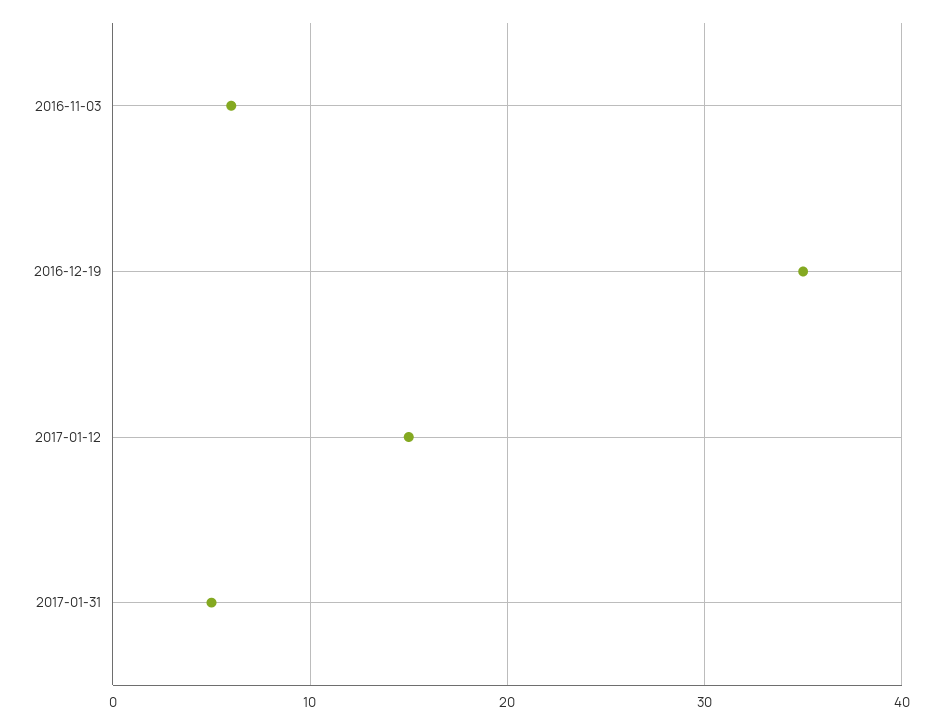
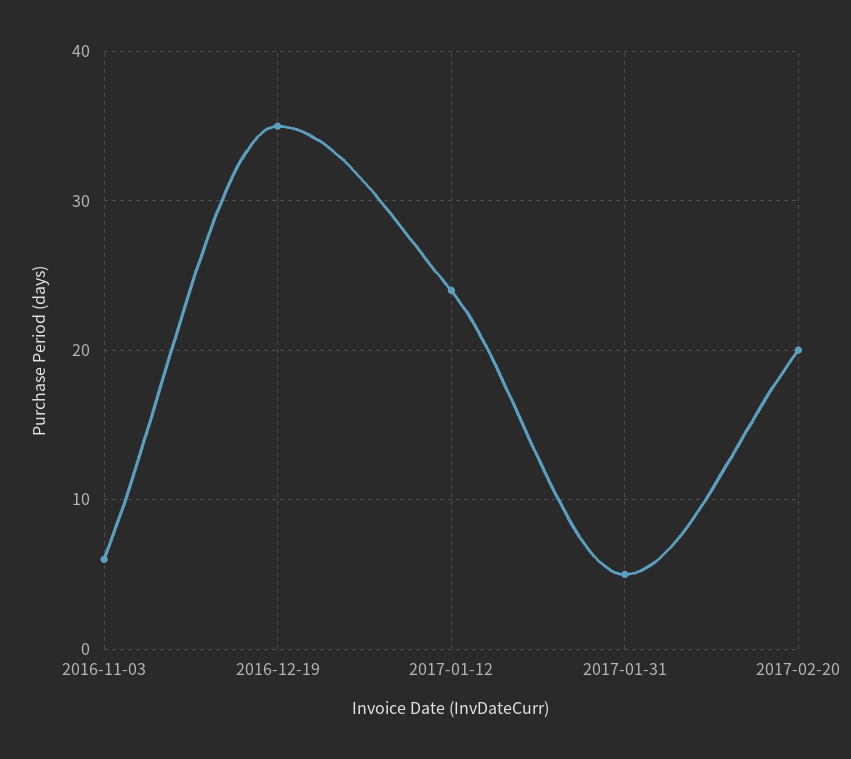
2017-01-12: 15 -> 24
2017-02-20: none -> 20

